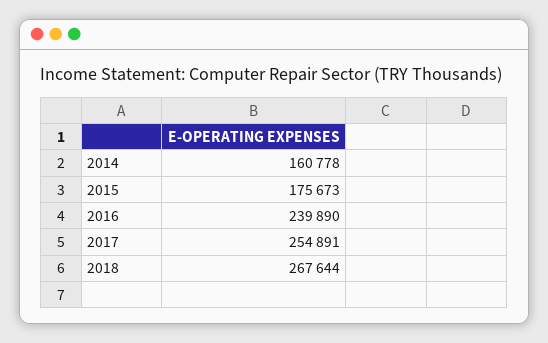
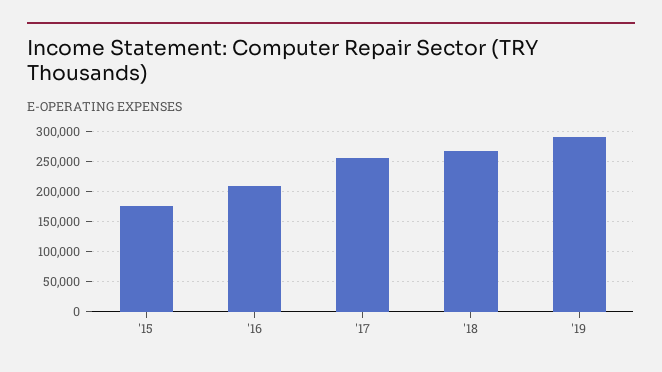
2014: 160778 -> none
2016: 239890 -> 210000
'19: none -> 290000

